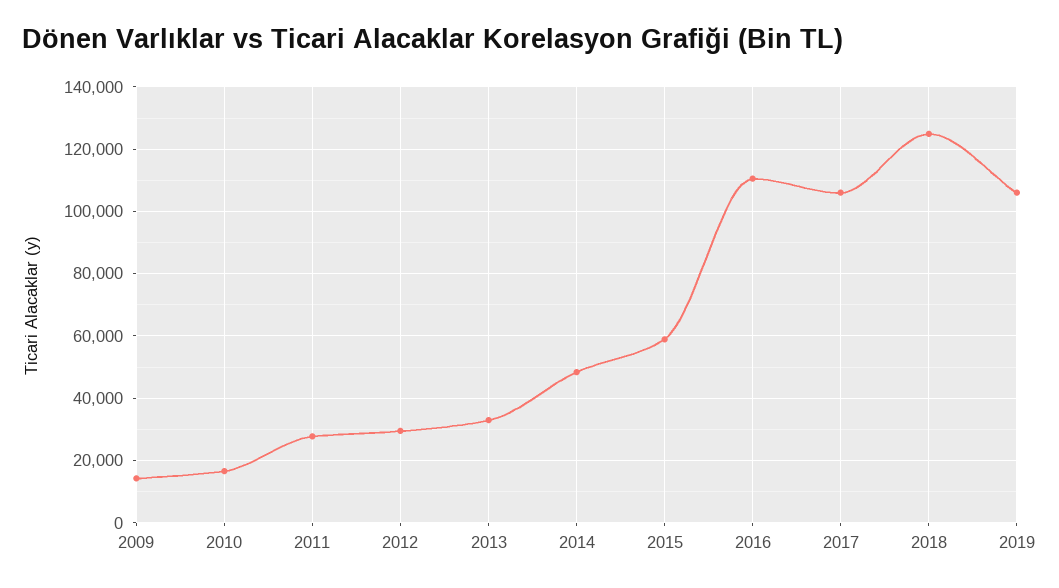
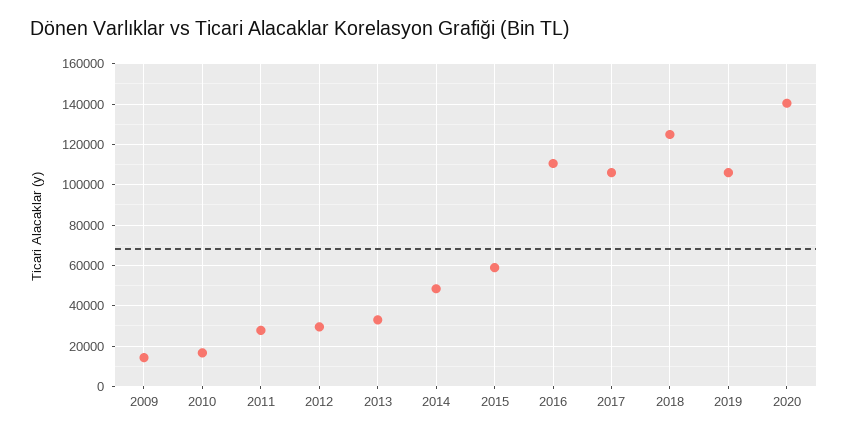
2020: none -> 140000

